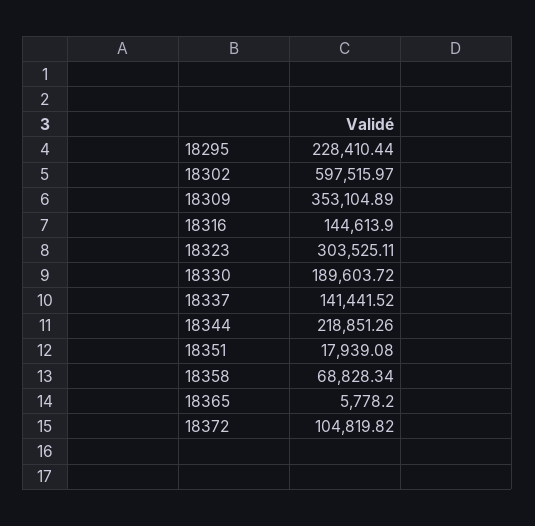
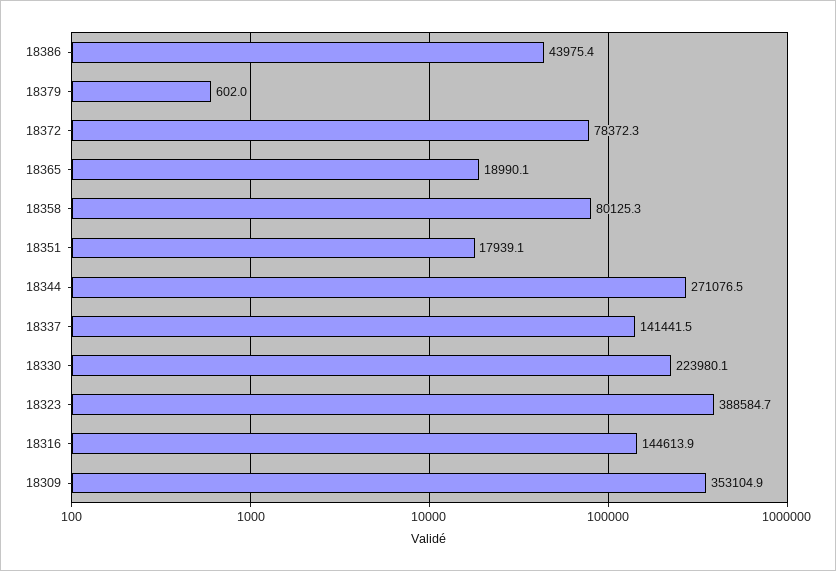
18295: 228410.44 -> none
18302: 597515.97 -> none
18323: 303525.11 -> 388584.7
18330: 189603.72 -> 223980.1
18344: 218851.26 -> 271076.5
18358: 68828.34 -> 80125.3
18365: 5778.2 -> 18990.1
18372: 104819.82 -> 78372.3
18386: none -> 43975.4
18379: none -> 602

